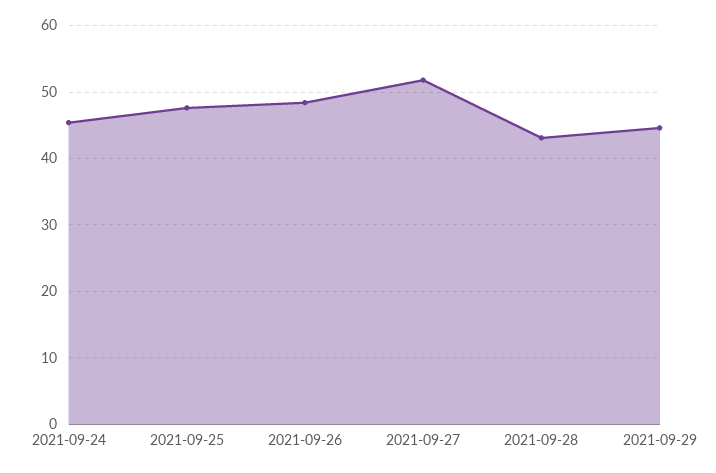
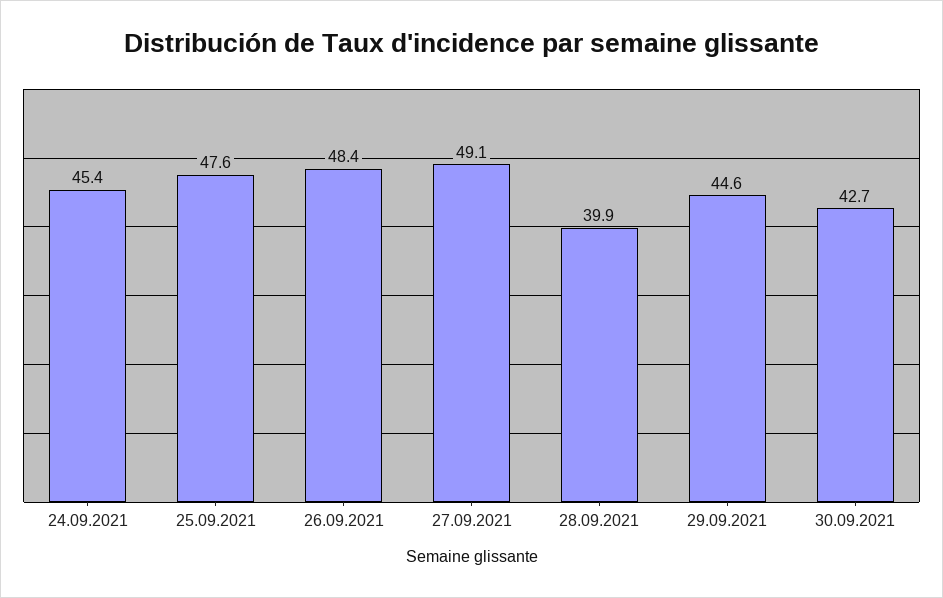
2021-09-27: 52 -> 49.1
2021-09-28: 43 -> 39.9
30.09.2021: none -> 42.7

